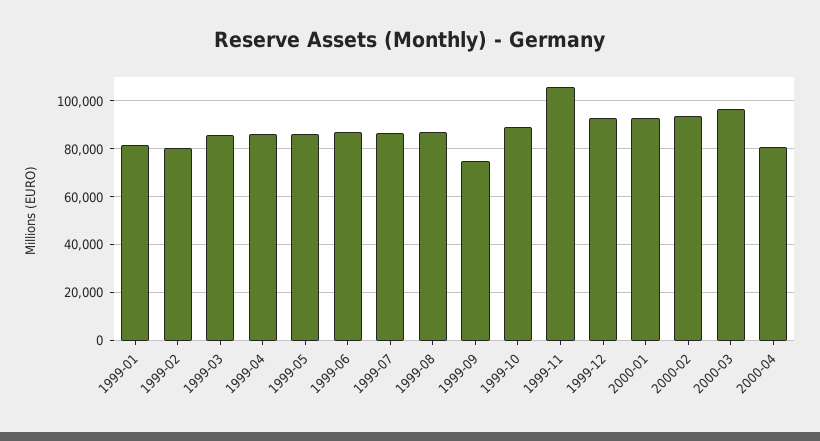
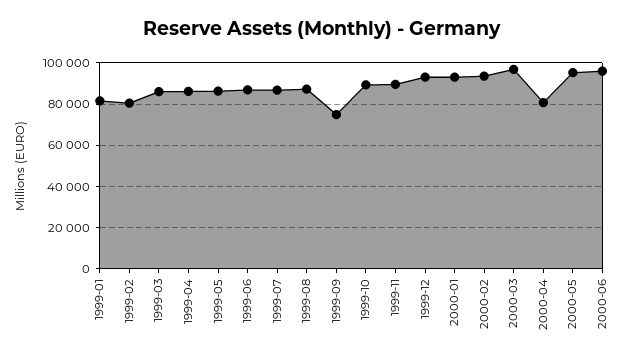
1999-11: 105000 -> 90000
2000-05: none -> 95000
2000-06: none -> 95000

